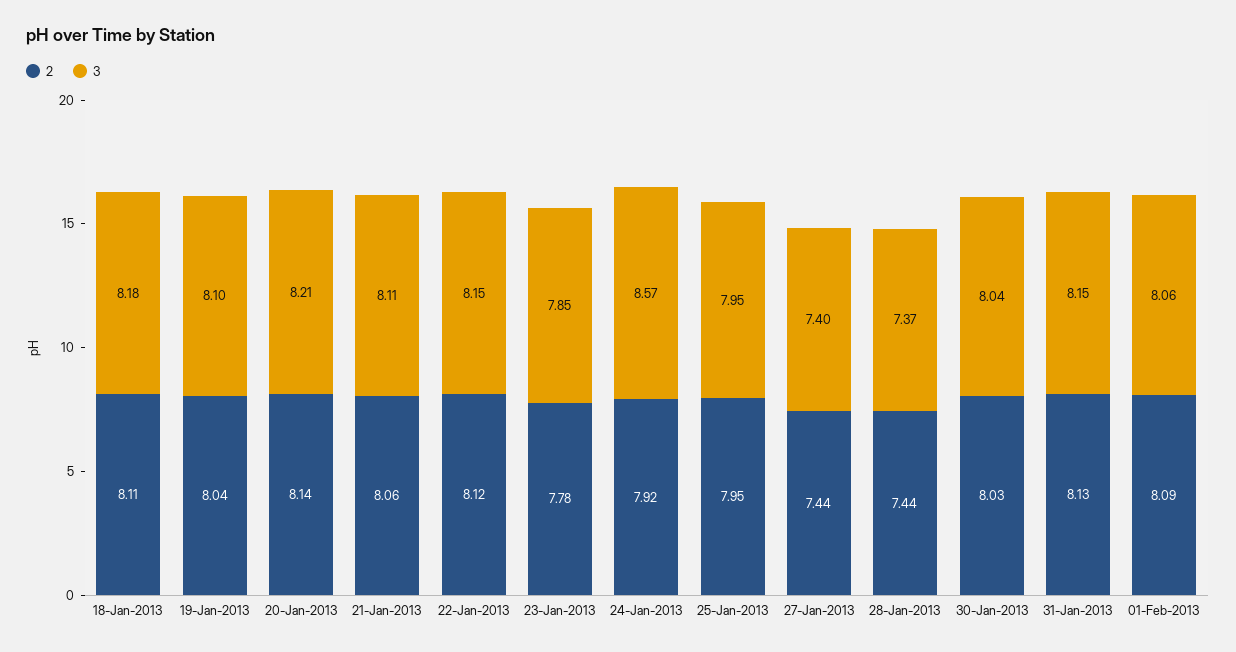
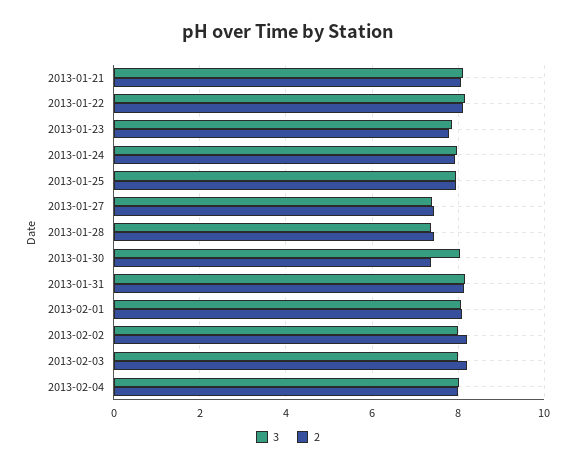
2, 18-Jan-2013: 8.11 -> none
3, 18-Jan-2013: 8.18 -> none
2, 19-Jan-2013: 8.04 -> none
3, 19-Jan-2013: 8.1 -> none
2, 20-Jan-2013: 8.14 -> none
3, 20-Jan-2013: 8.21 -> none
3, 24-Jan-2013: 8.57 -> 8
2, 30-Jan-2013: 8.03 -> 7.4
3, 2013-02-02: none -> 8
2, 2013-02-02: none -> 8.2
3, 2013-02-03: none -> 8
2, 2013-02-03: none -> 8.2
3, 2013-02-04: none -> 8
2, 2013-02-04: none -> 8

